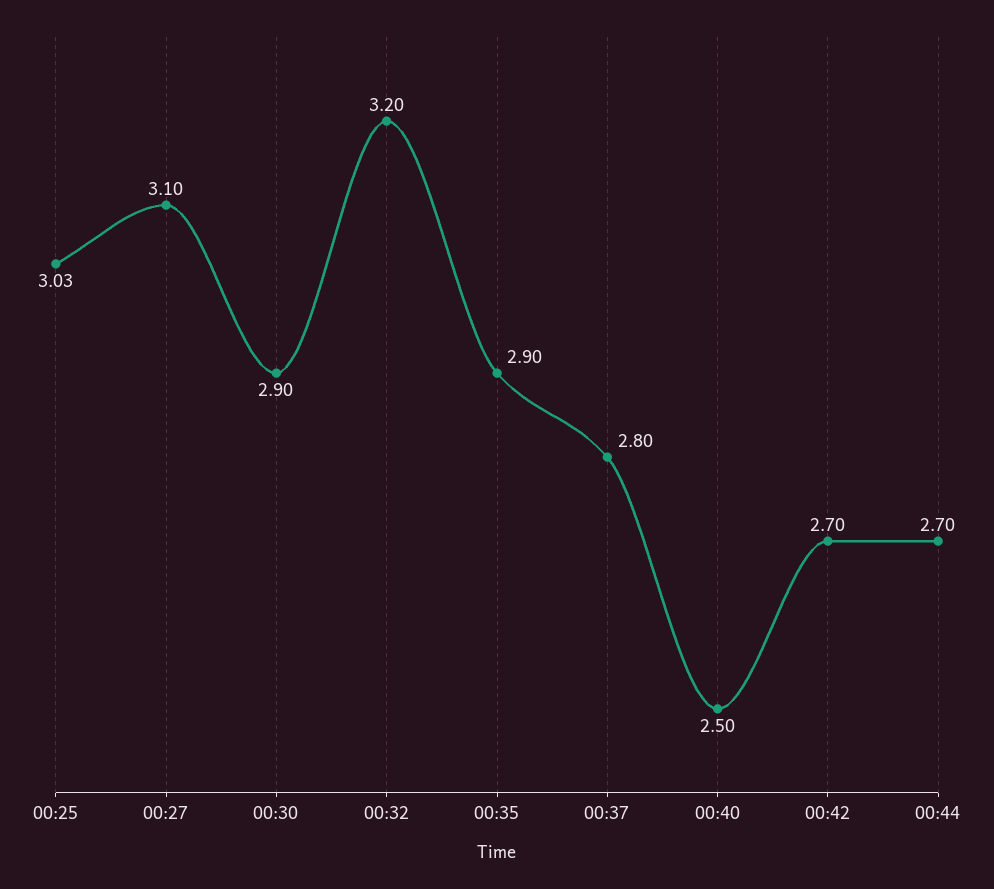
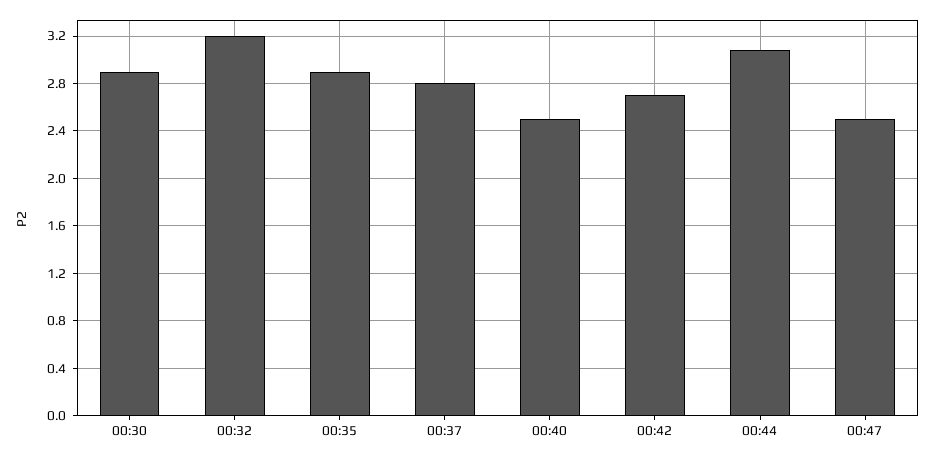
00:25: 3.03 -> none
00:27: 3.1 -> none
00:44: 2.7 -> 3.1
00:47: none -> 2.5

